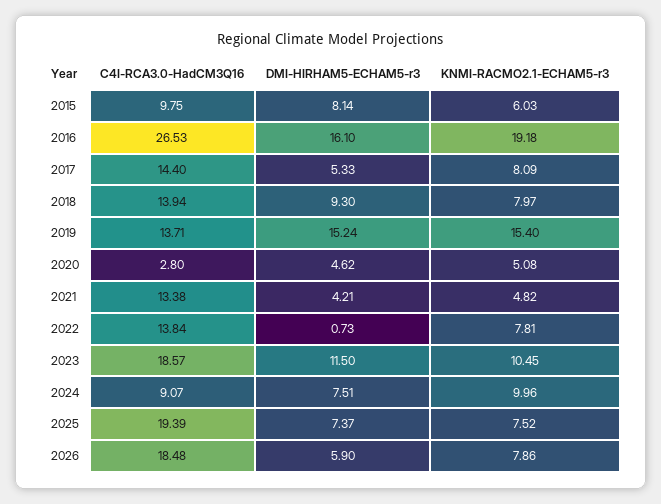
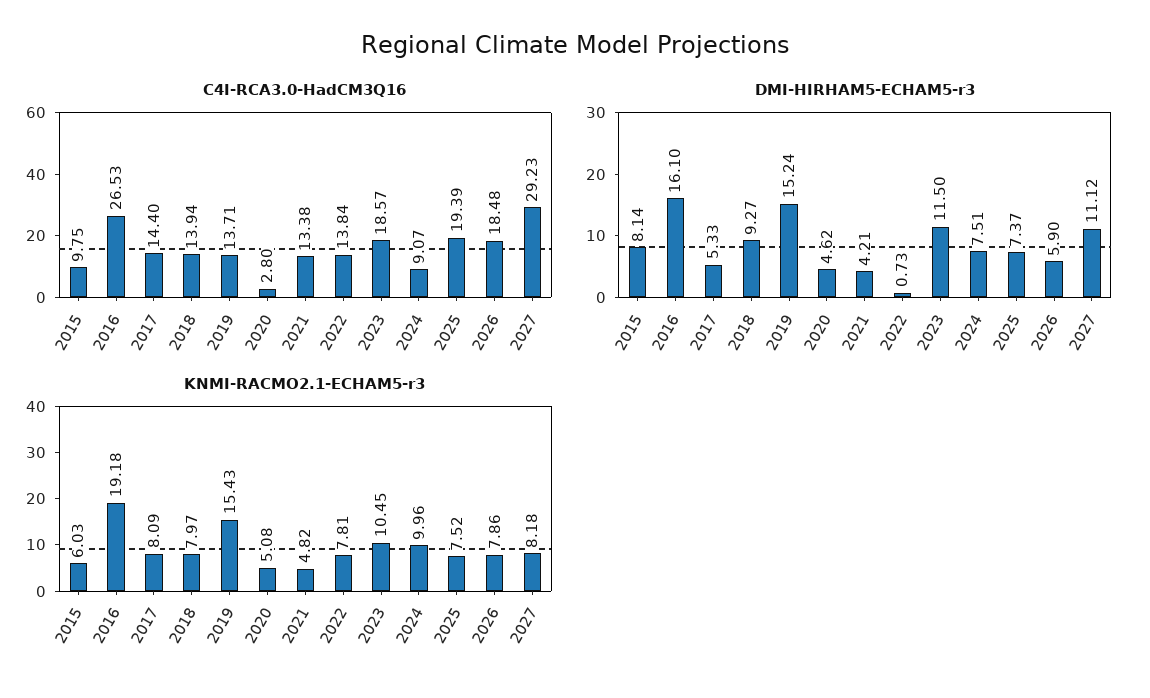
DMI-HIRHAM5-ECHAM5-r3, 2018: 9.3 -> 9.27
KNMI-RACMO2.1-ECHAM5-r3, 2019: 15.4 -> 15.43
C4I-RCA3.0-HadCM3Q16, 2027: none -> 29.23
DMI-HIRHAM5-ECHAM5-r3, 2027: none -> 11.12
KNMI-RACMO2.1-ECHAM5-r3, 2027: none -> 8.18

